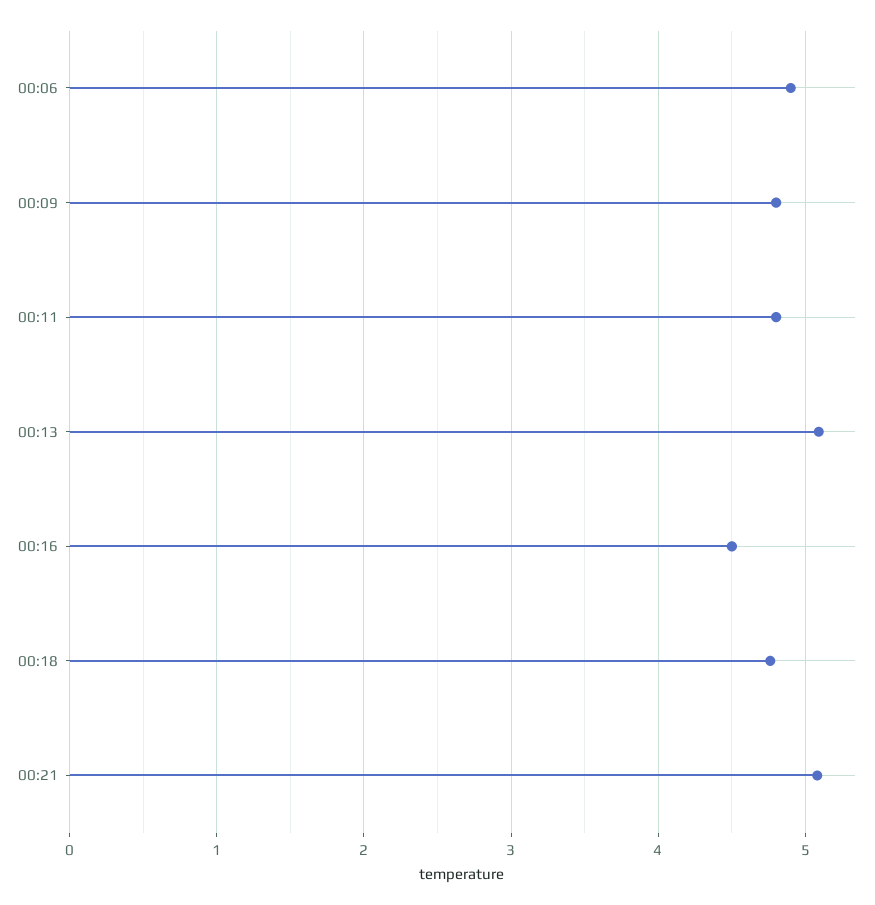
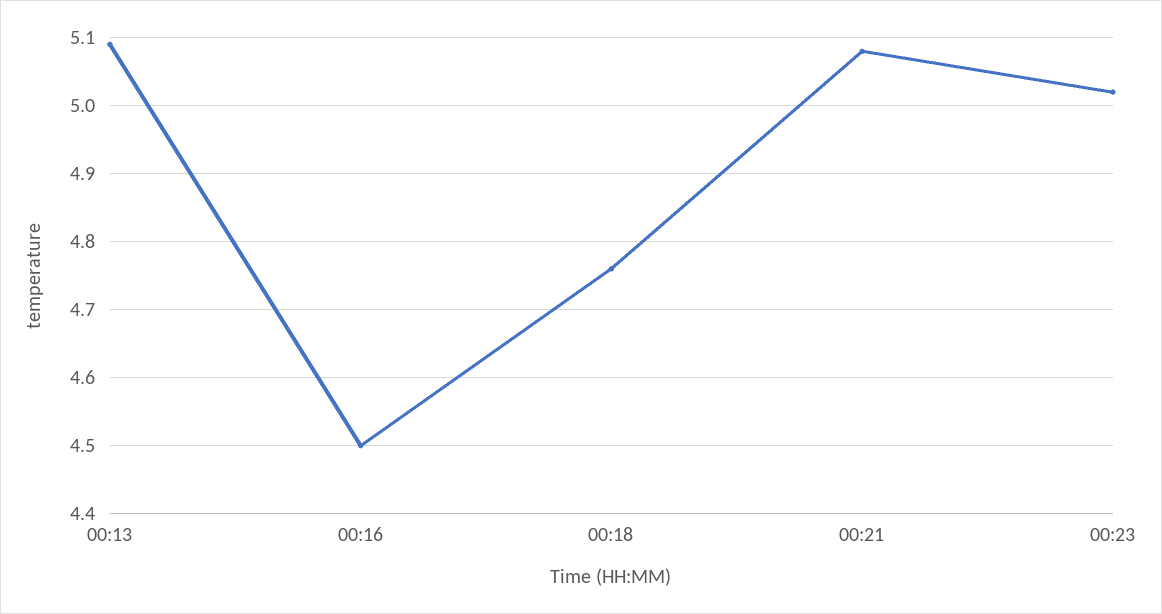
00:06: 4.9 -> none
00:09: 4.8 -> none
00:11: 4.8 -> none
00:23: none -> 5.02

